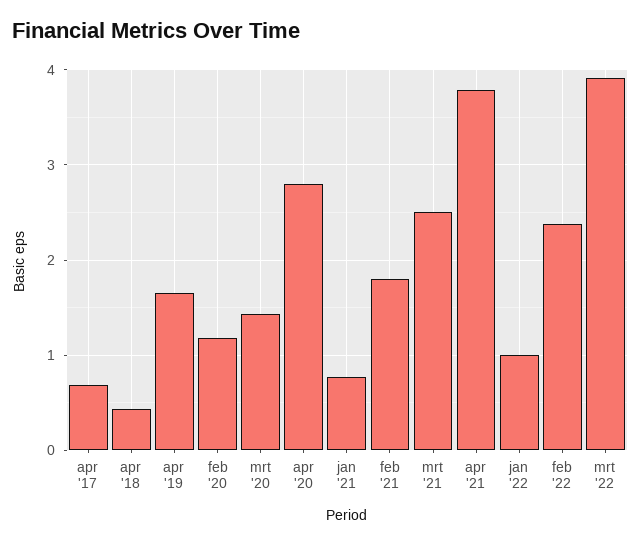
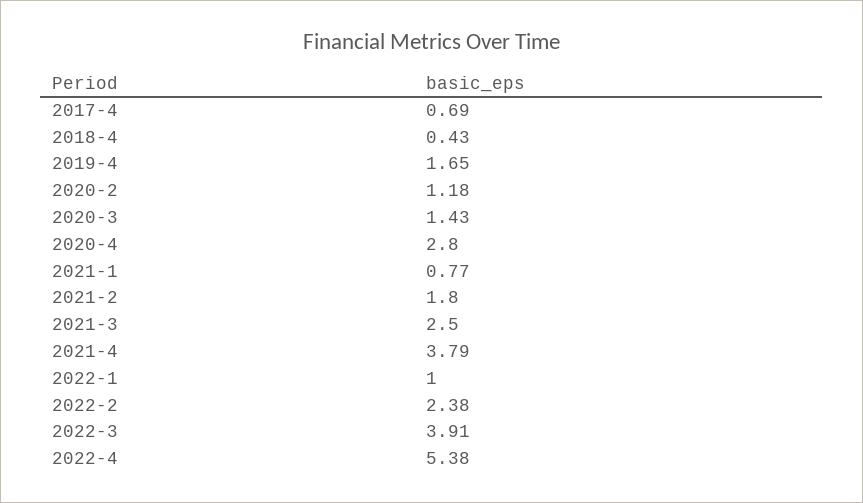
2022-4: none -> 5.38

